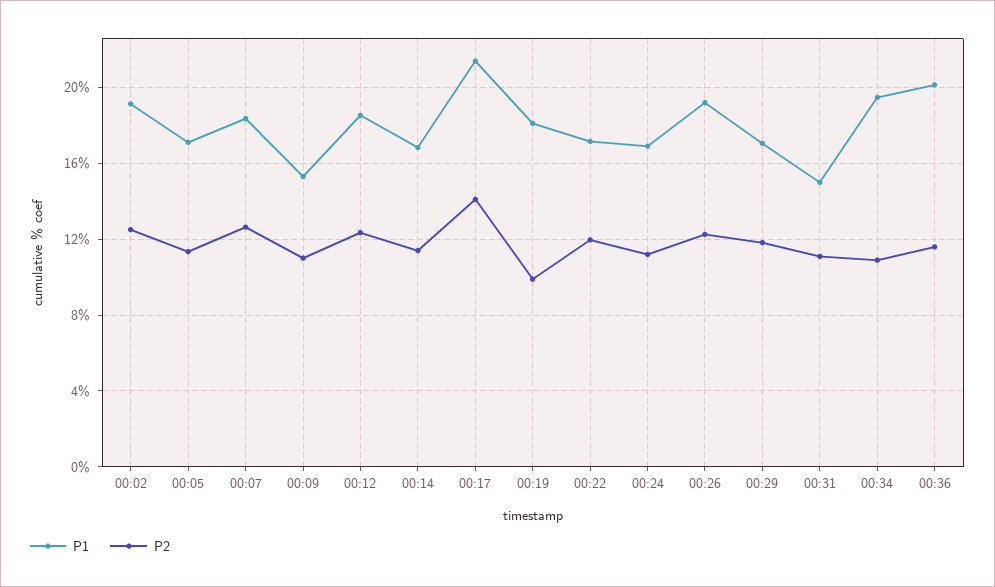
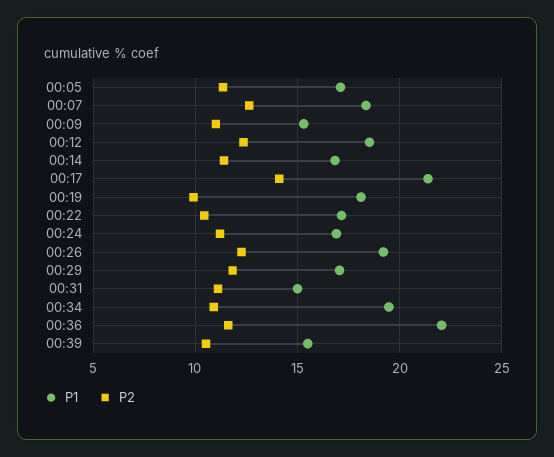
P1, 00:02: 19 -> none
P2, 00:02: 12.5 -> none
P2, 00:22: 12 -> 10.5
P1, 00:36: 20 -> 22
P1, 00:39: none -> 15.5
P2, 00:39: none -> 10.5

